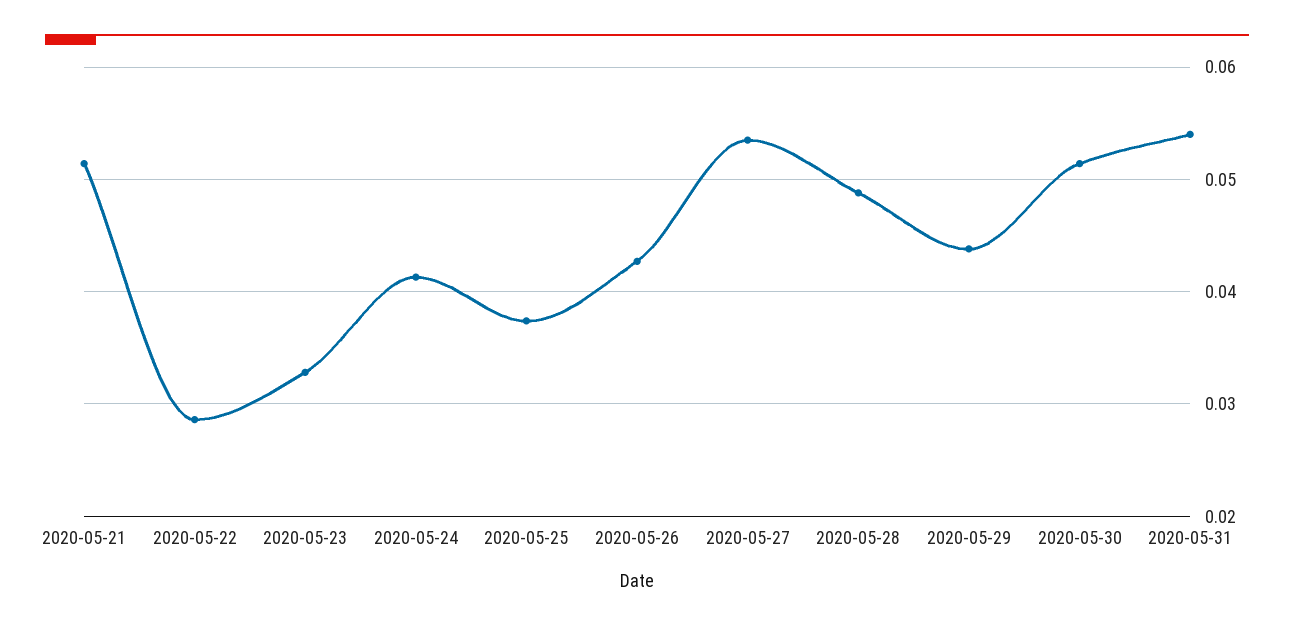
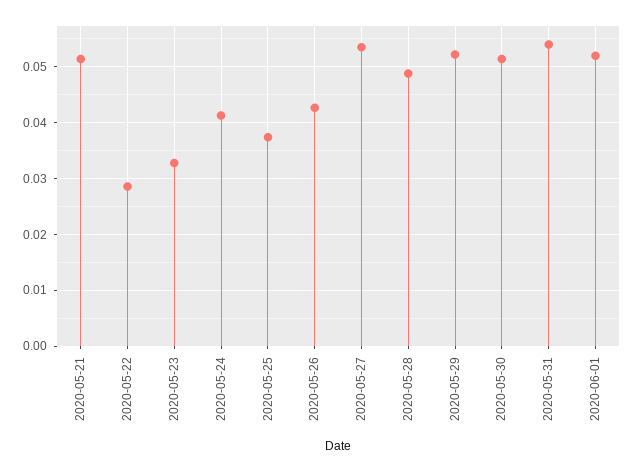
2020-05-29: 0.044 -> 0.052
2020-06-01: none -> 0.052

